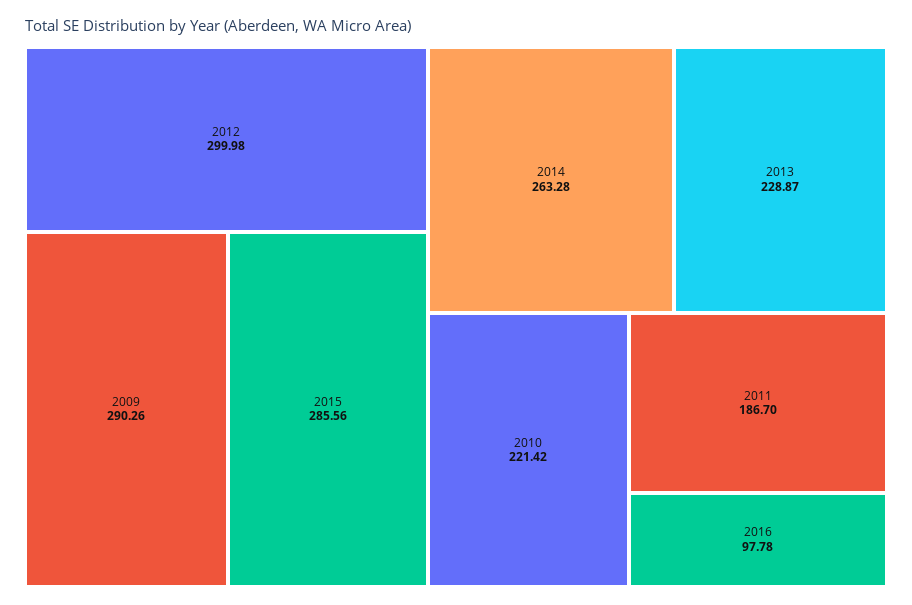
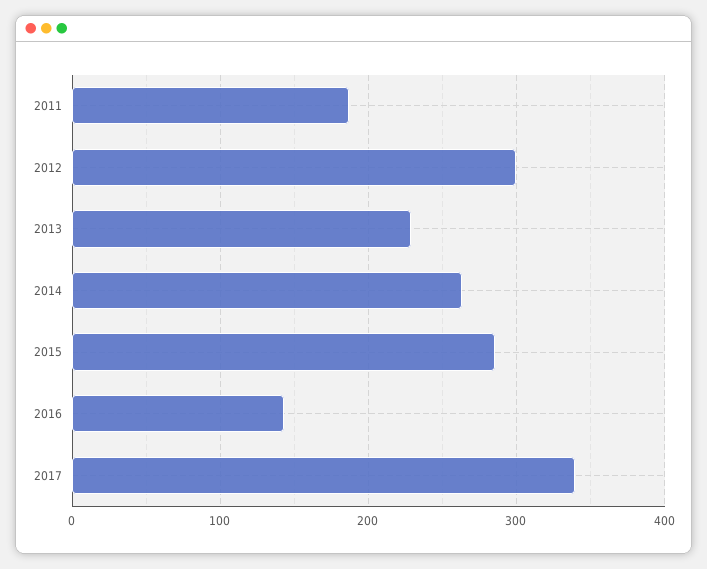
2009: 290.26 -> none
2010: 221.42 -> none
2016: 97.78 -> 140
2017: none -> 340

